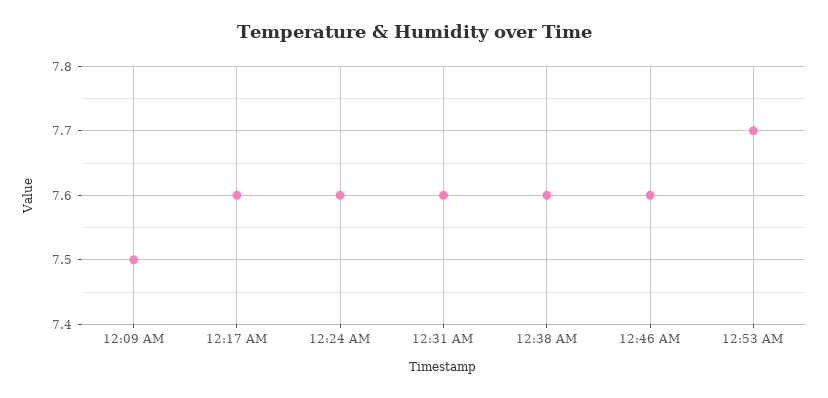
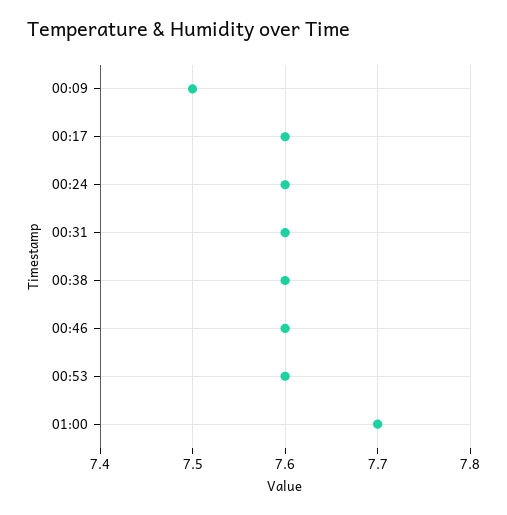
12:53 AM: 7.7 -> 7.6
01:00: none -> 7.7

